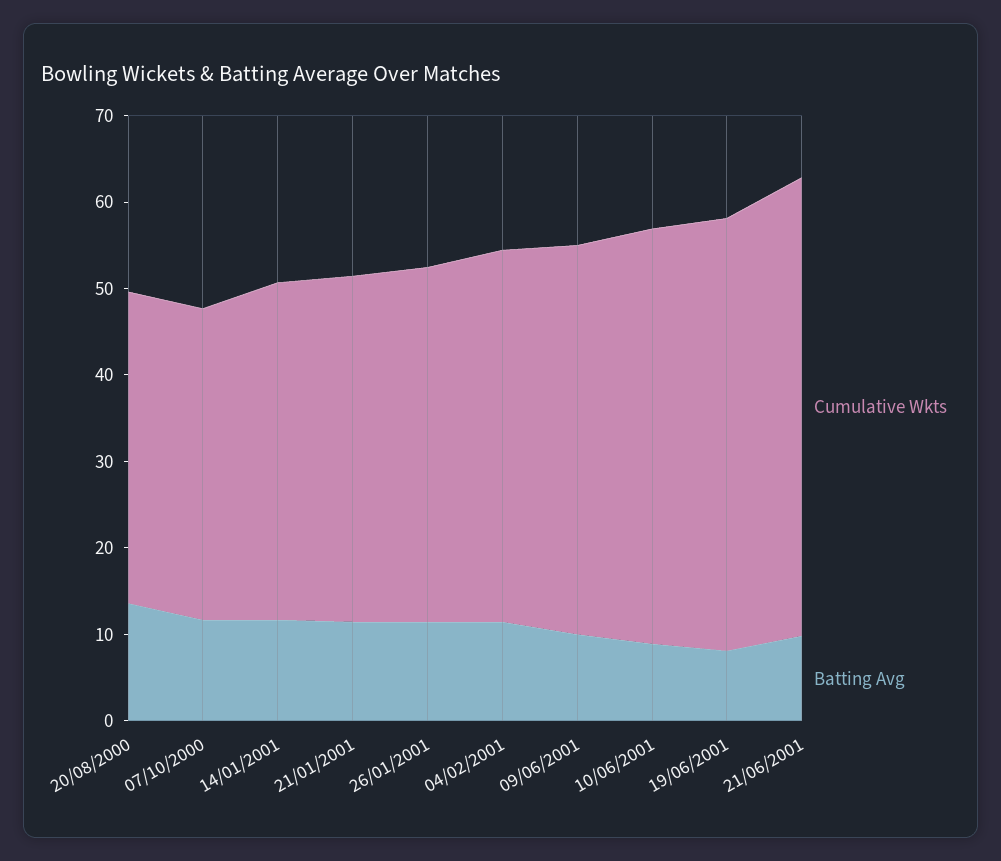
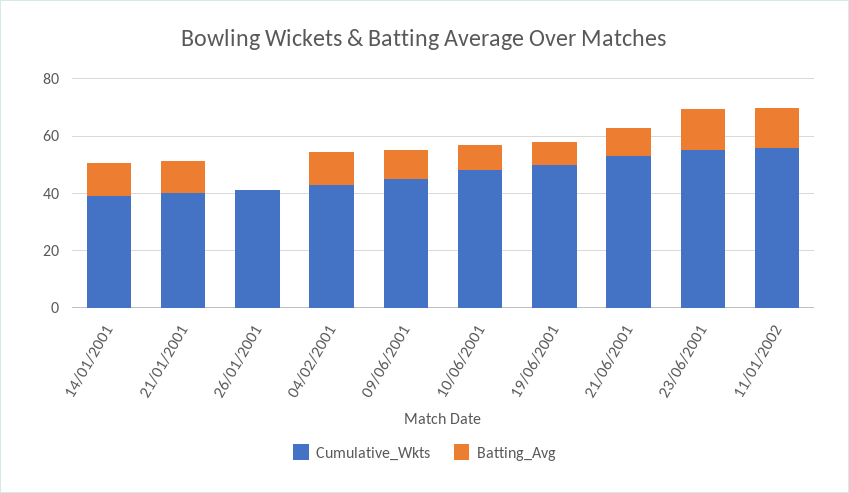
Cumulative Wkts, 20/08/2000: 36 -> none
Batting Avg, 20/08/2000: 14 -> none
Cumulative Wkts, 07/10/2000: 36 -> none
Batting Avg, 07/10/2000: 12 -> none
Batting Avg, 26/01/2001: 12 -> 0
Cumulative Wkts, 23/06/2001: none -> 55
Batting Avg, 23/06/2001: none -> 15
Cumulative Wkts, 11/01/2002: none -> 55
Batting Avg, 11/01/2002: none -> 15

